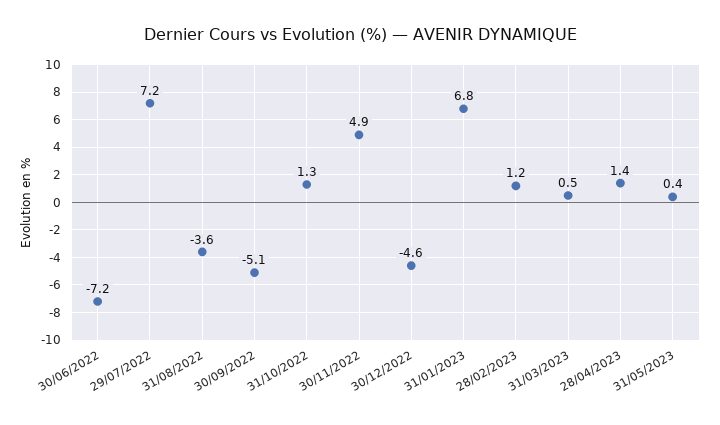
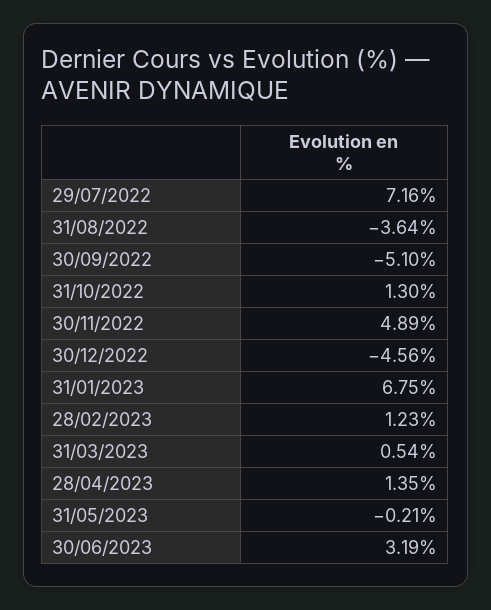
30/06/2022: -7.2 -> none
31/05/2023: 0.4 -> -0.21
30/06/2023: none -> 3.19

